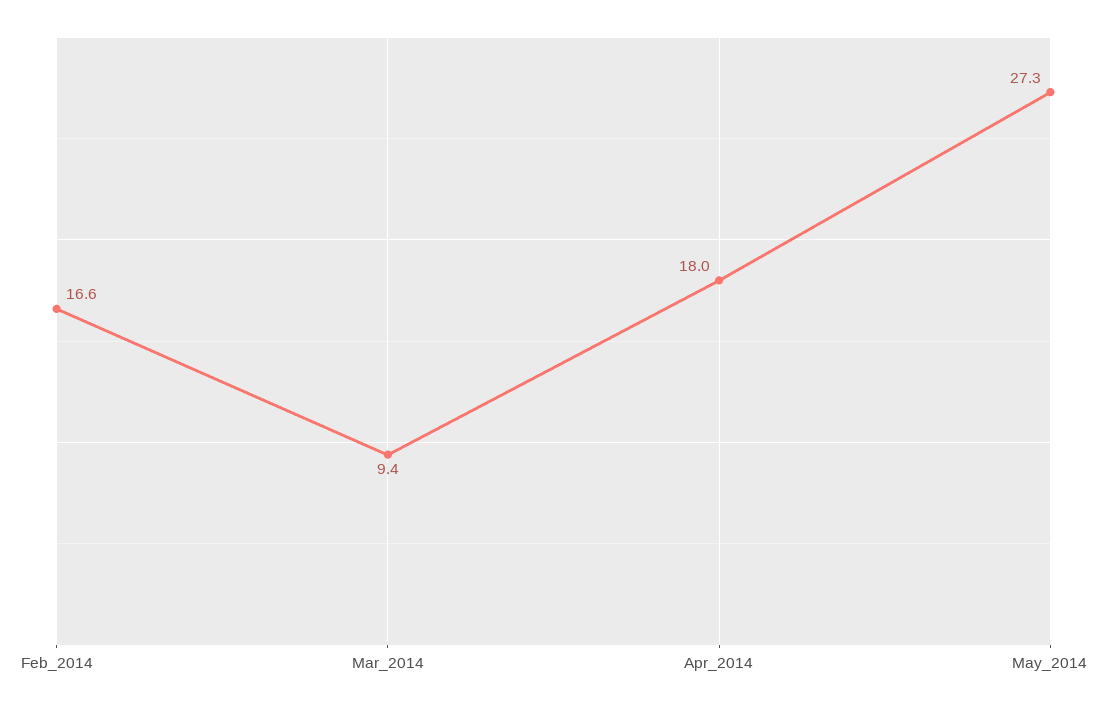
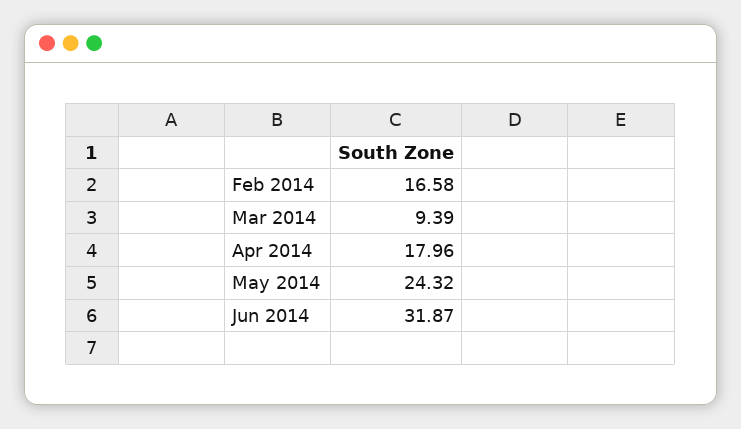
May_2014: 27.3 -> 24.32
Jun 2014: none -> 31.87

